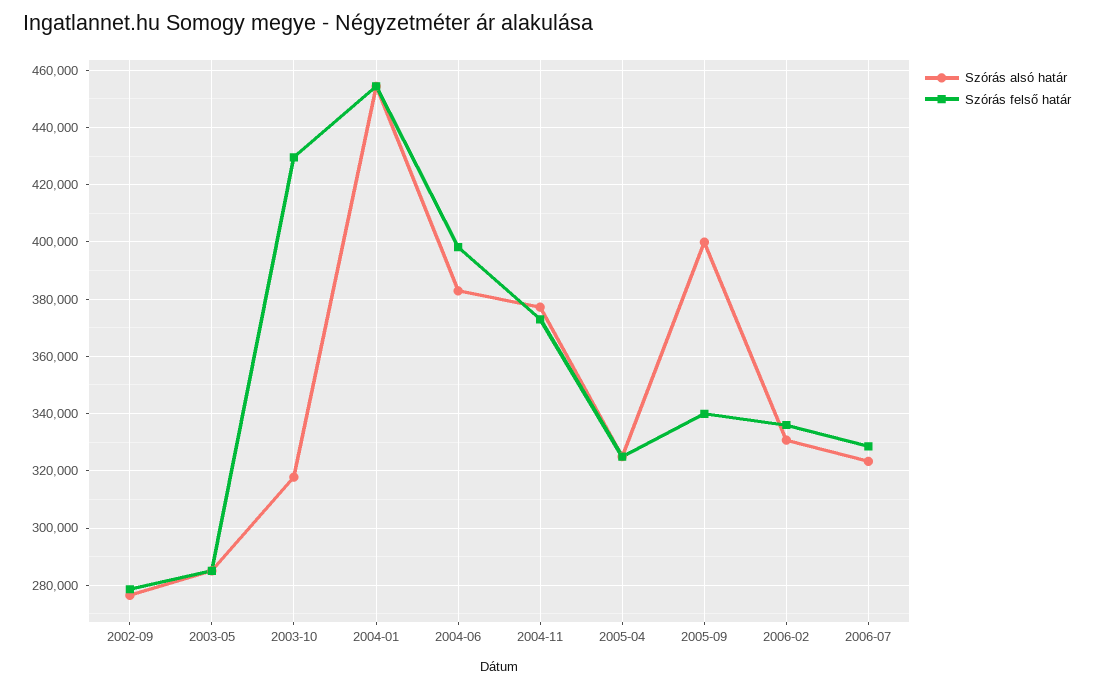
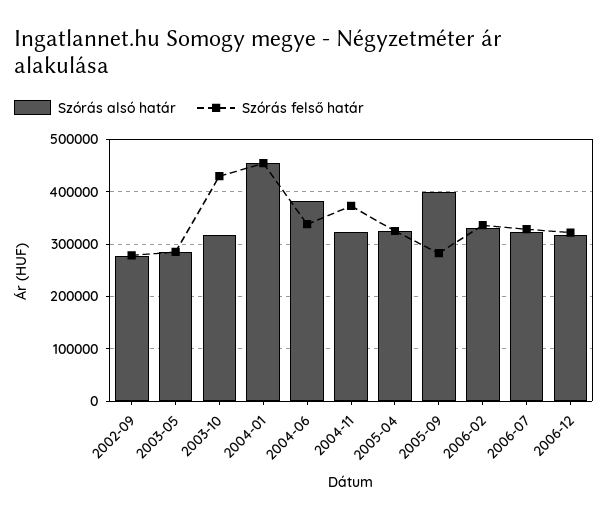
Szórás felső határ, 2004-06: 397500 -> 340000
Szórás alsó határ, 2004-11: 377500 -> 320000
Szórás felső határ, 2005-09: 340000 -> 280000
Szórás alsó határ, 2006-12: none -> 320000
Szórás felső határ, 2006-12: none -> 320000

